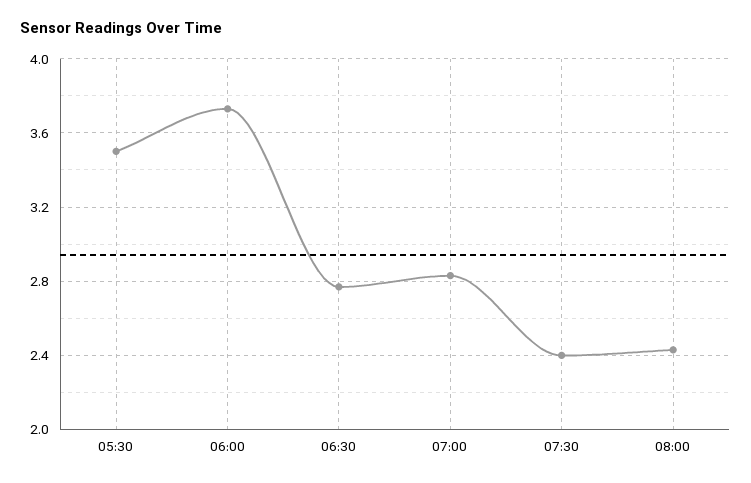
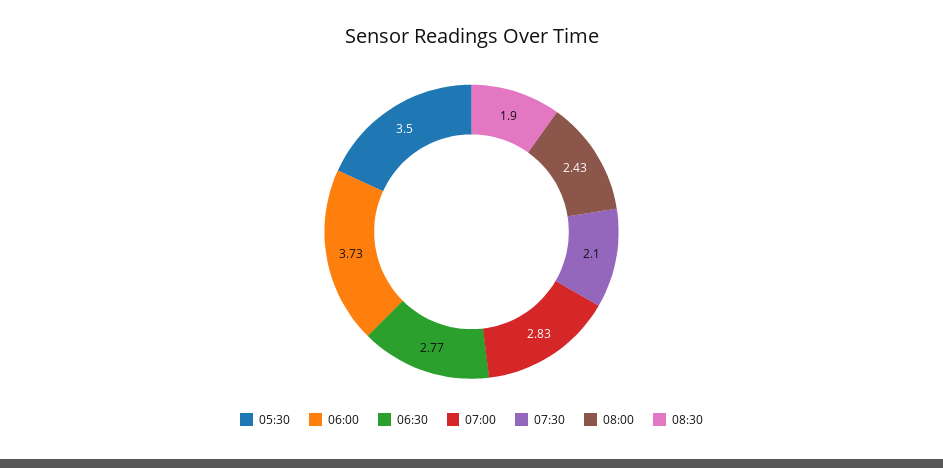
07:30: 2.4 -> 2.1
08:30: none -> 1.9

